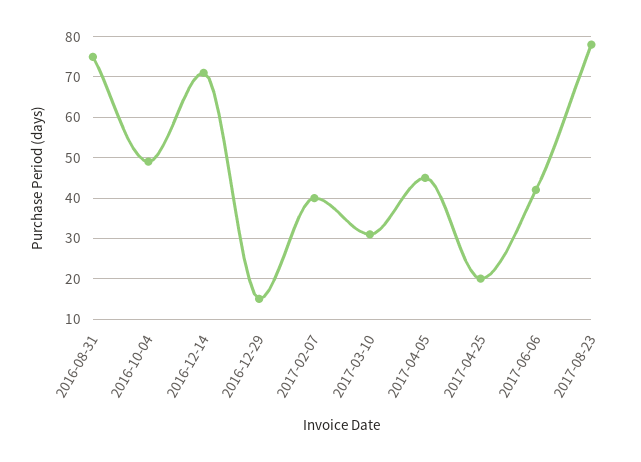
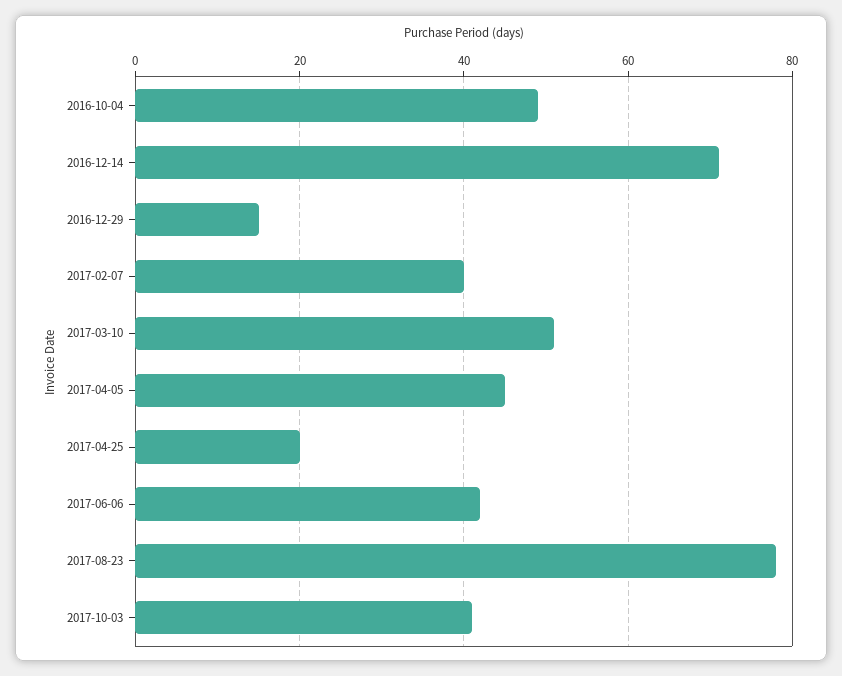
2016-08-31: 75 -> none
2017-03-10: 30 -> 50
2017-10-03: none -> 40

